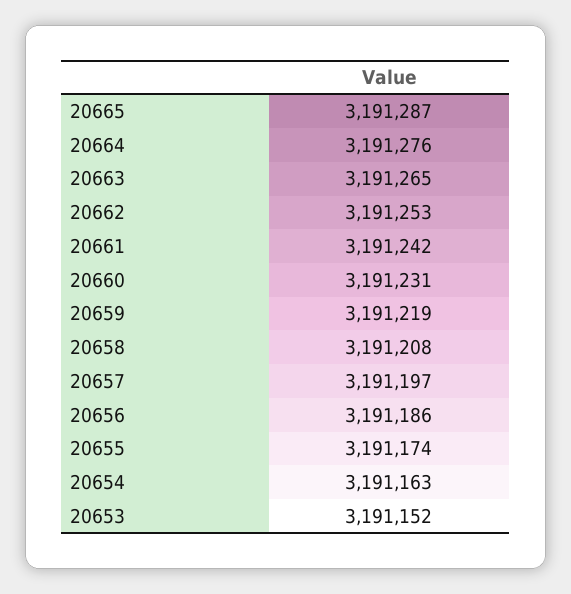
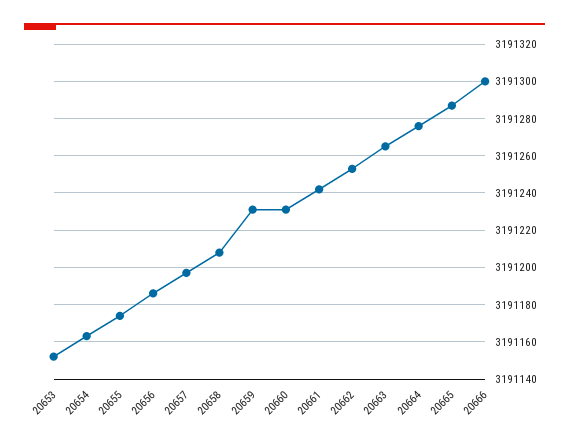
20659: 3191219 -> 3191230
20666: none -> 3191300

